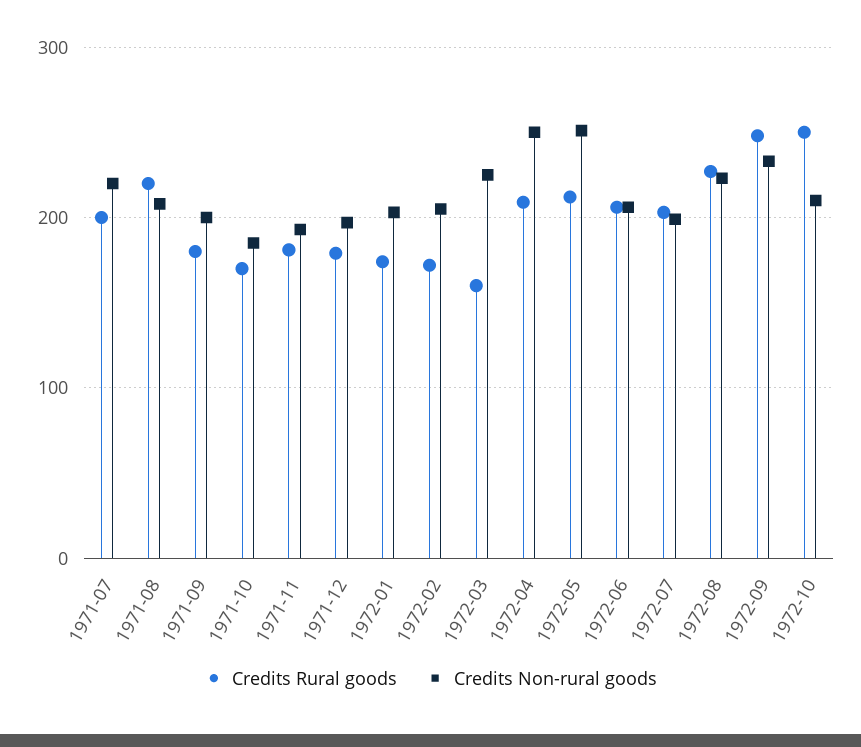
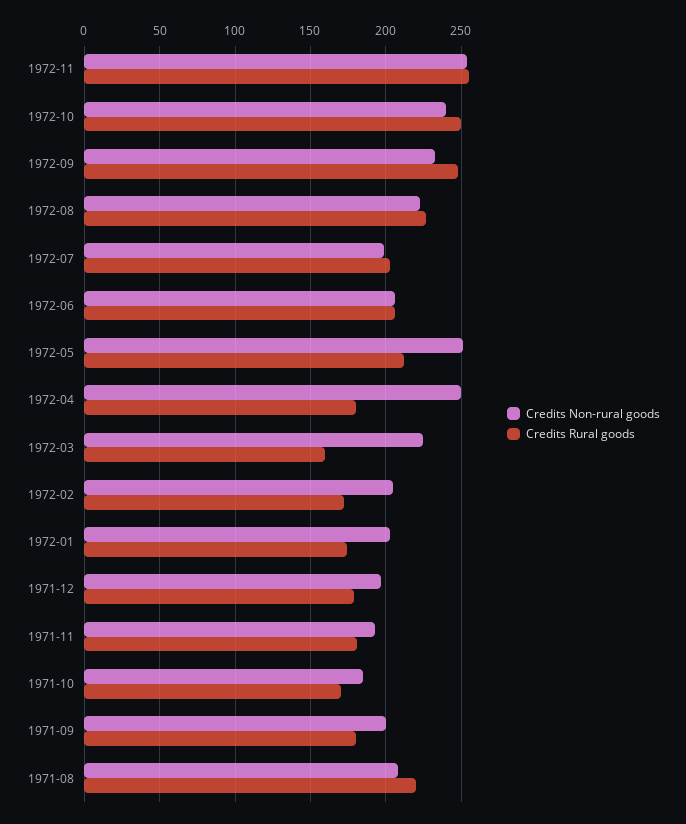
Credits Rural goods, 1971-07: 200 -> none
Credits Non-rural goods, 1971-07: 220 -> none
Credits Rural goods, 1972-04: 210 -> 180
Credits Non-rural goods, 1972-10: 210 -> 240
Credits Non-rural goods, 1972-11: none -> 255
Credits Rural goods, 1972-11: none -> 255

